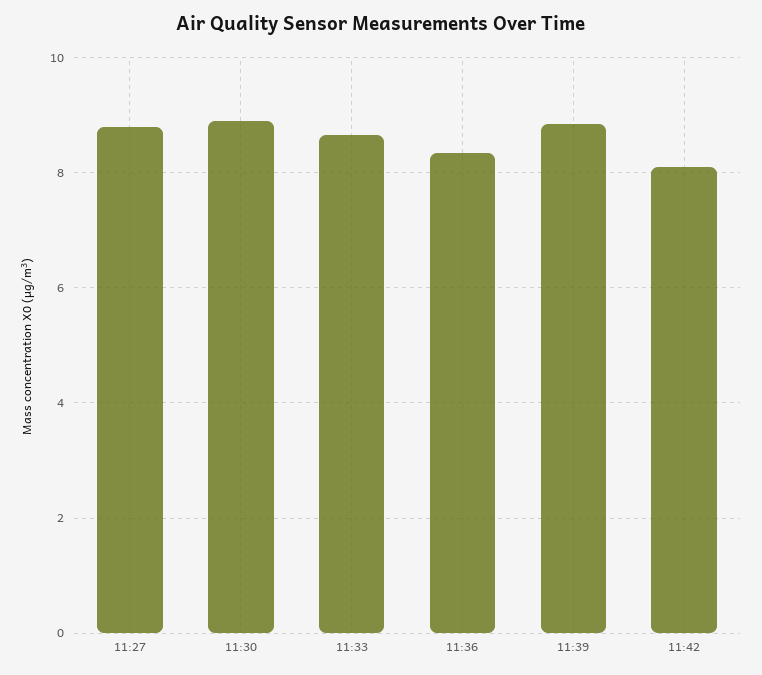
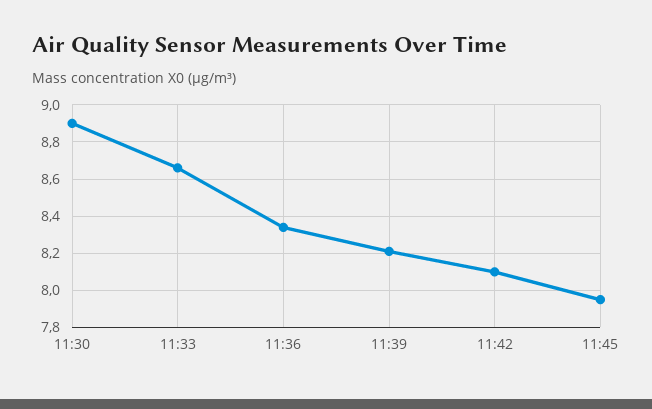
11:27: 8.8 -> none
11:39: 8.8 -> 8.2
11:45: none -> 7.95

